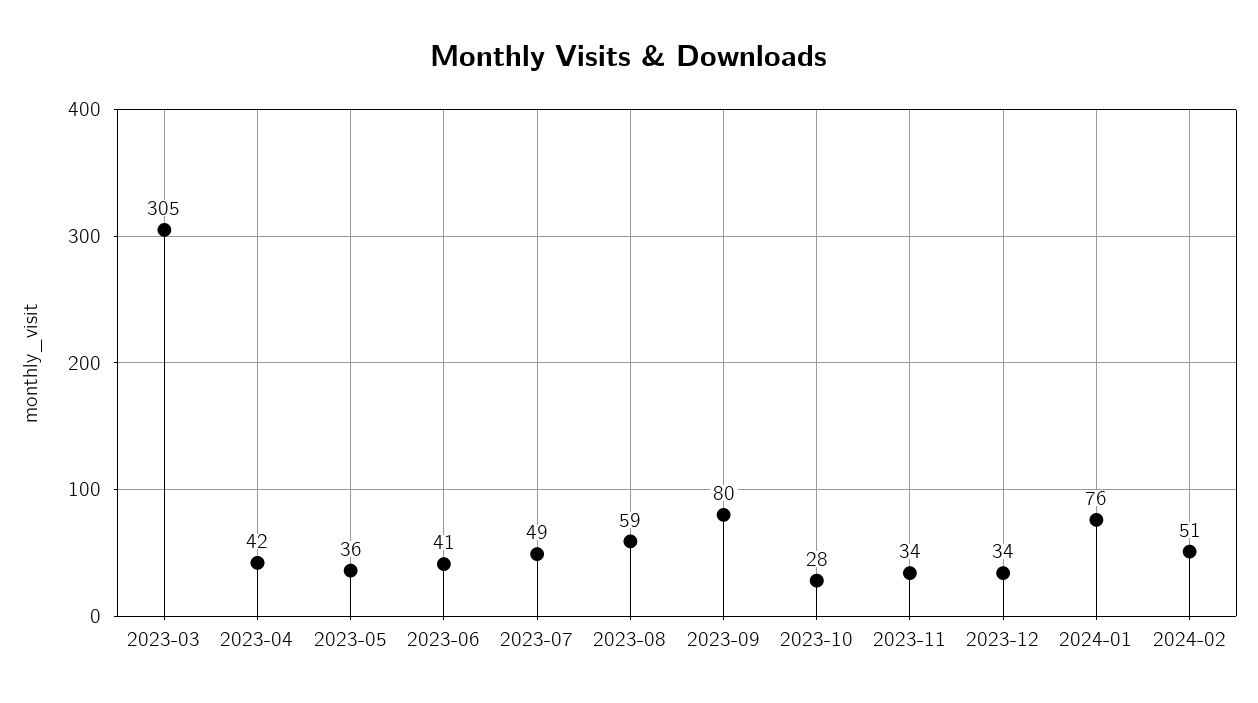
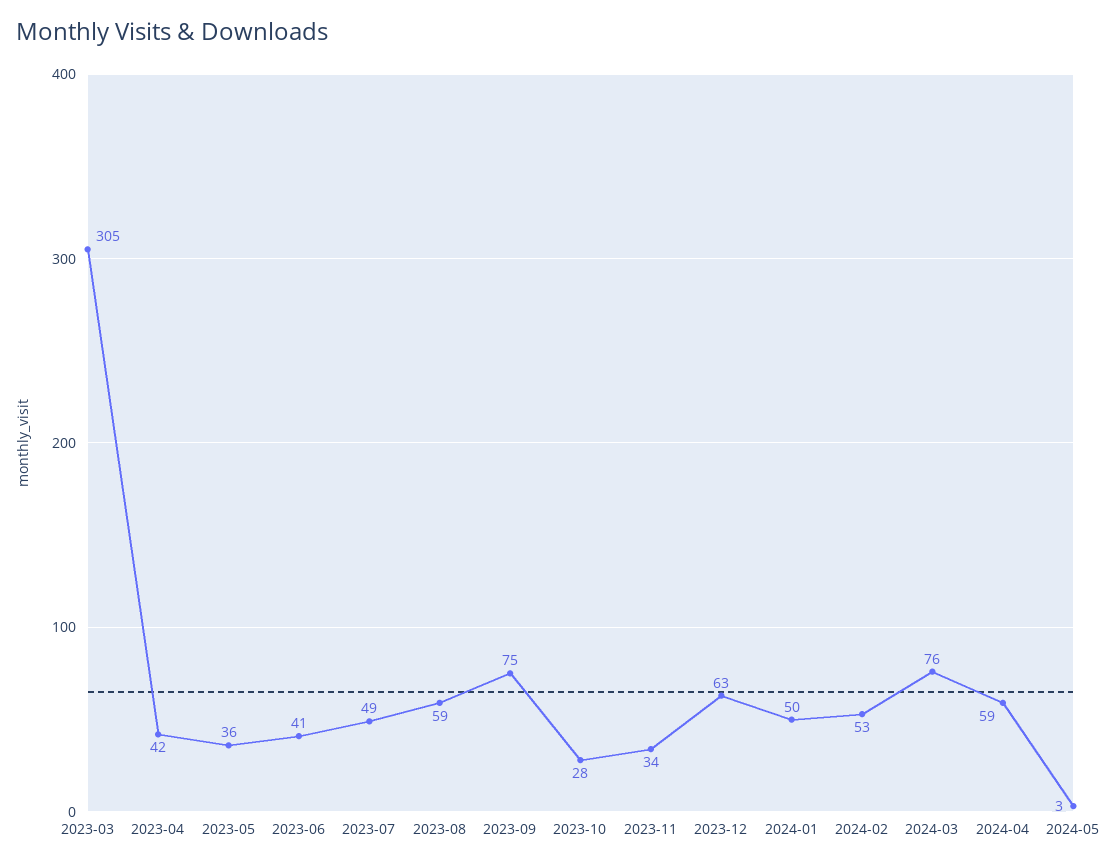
2023-09: 80 -> 75
2023-12: 34 -> 63
2024-01: 76 -> 50
2024-02: 51 -> 53
2024-03: none -> 76
2024-04: none -> 59
2024-05: none -> 3

